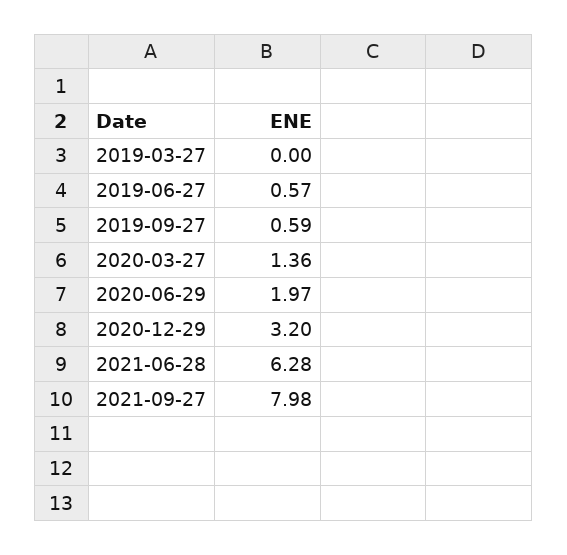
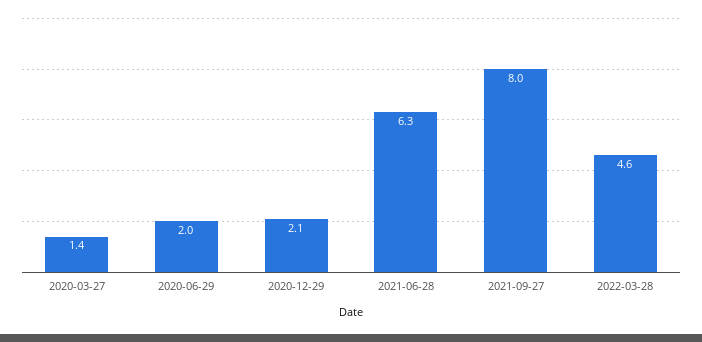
2019-03-27: 0 -> none
2019-06-27: 0.57 -> none
2019-09-27: 0.59 -> none
2020-12-29: 3.2 -> 2.1
2022-03-28: none -> 4.6

